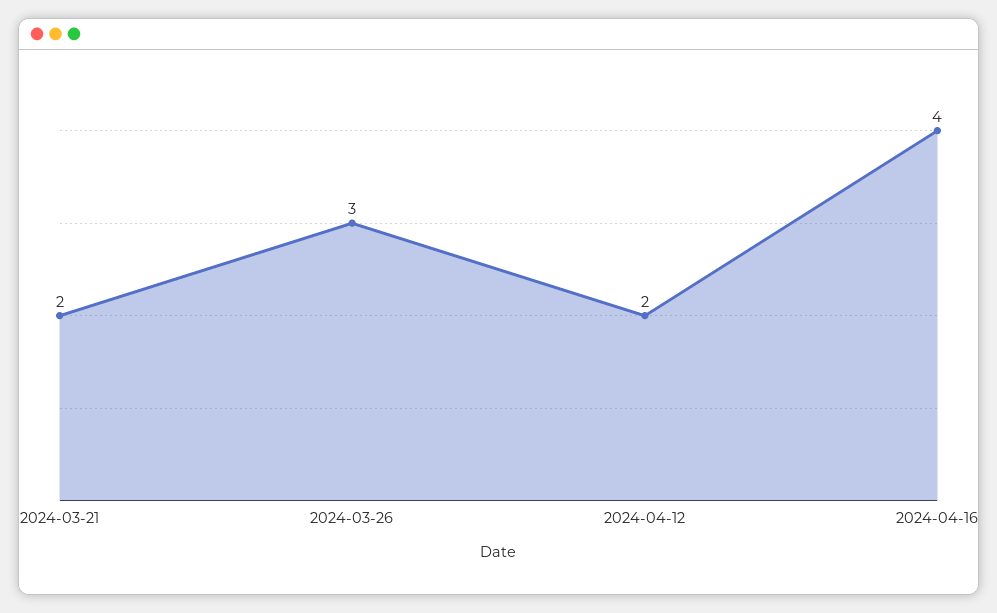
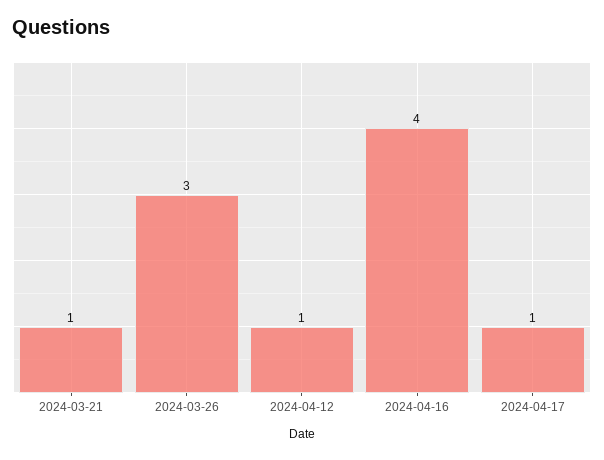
2024-03-21: 2 -> 1
2024-04-12: 2 -> 1
2024-04-17: none -> 1

